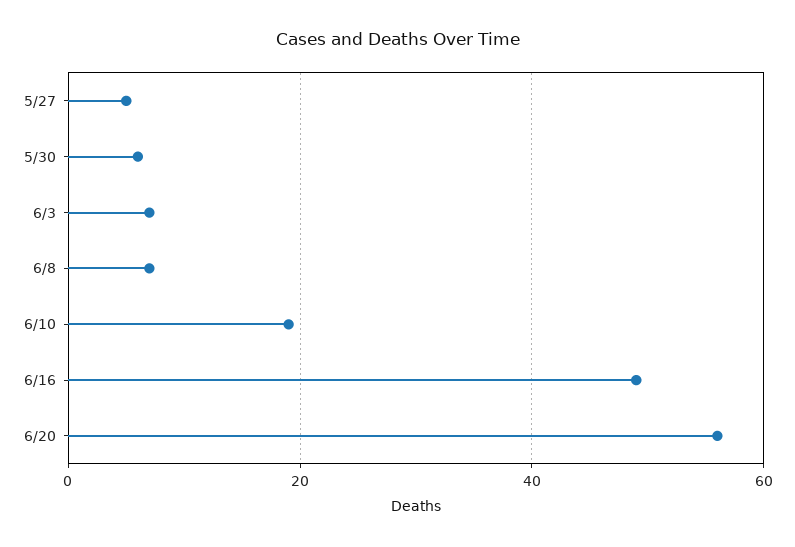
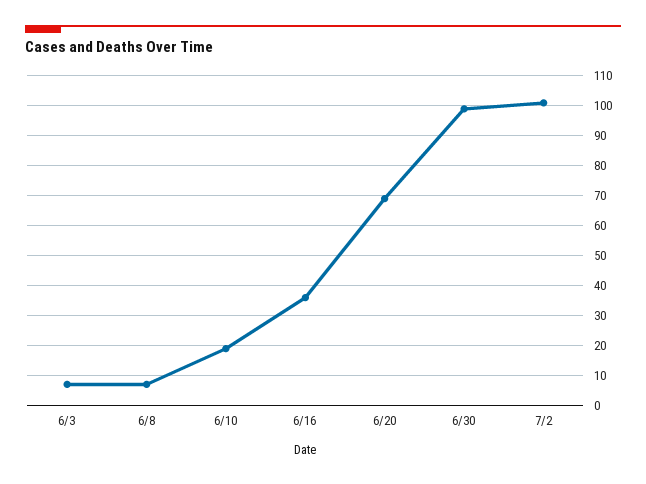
5/27: 5 -> none
5/30: 5 -> none
6/16: 50 -> 35
6/20: 55 -> 70
6/30: none -> 100
7/2: none -> 100

